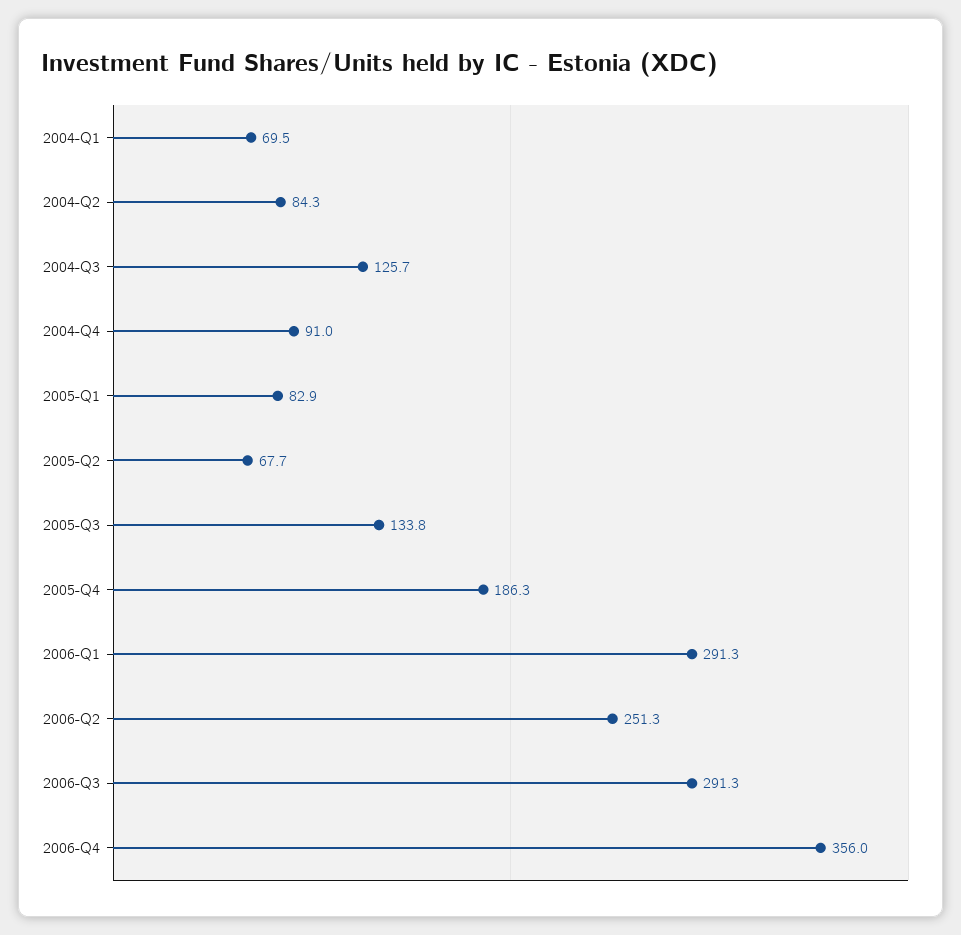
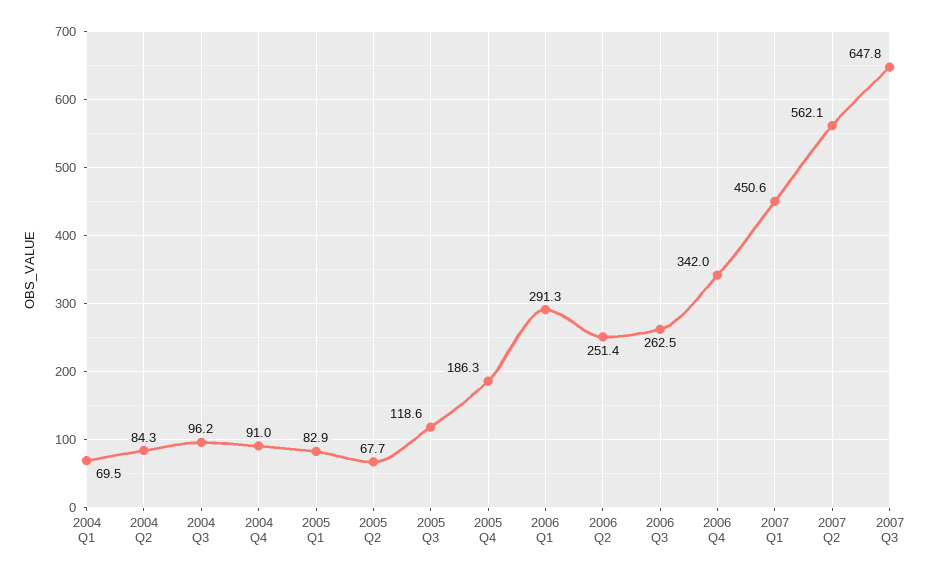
2004-Q3: 125.7 -> 96.2
2005-Q3: 133.8 -> 118.6
2006-Q2: 251.3 -> 251.4
2006-Q3: 291.3 -> 262.5
2006-Q4: 356 -> 342
2007 Q1: none -> 450.6
2007 Q2: none -> 562.1
2007 Q3: none -> 647.8

